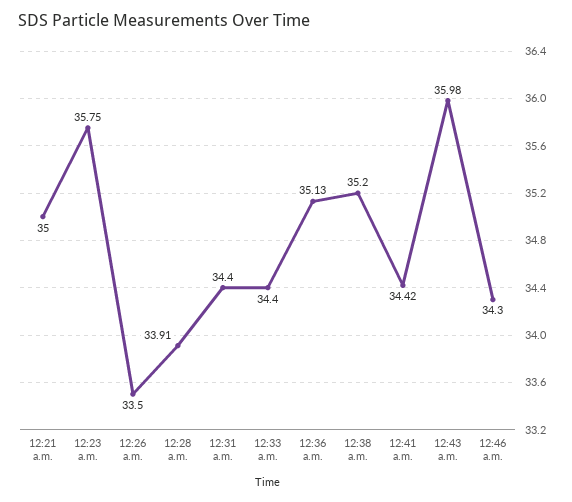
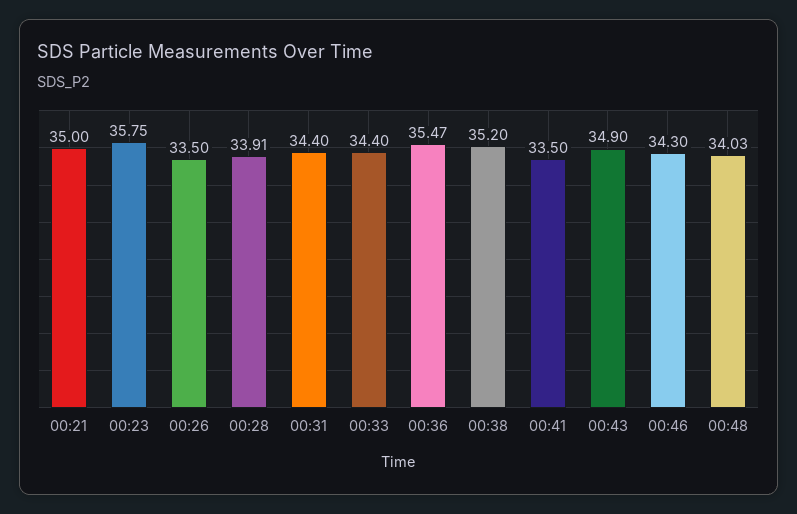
12:36 a.m.: 35.13 -> 35.47
12:41 a.m.: 34.42 -> 33.5
12:43 a.m.: 35.98 -> 34.9
00:48: none -> 34.03

